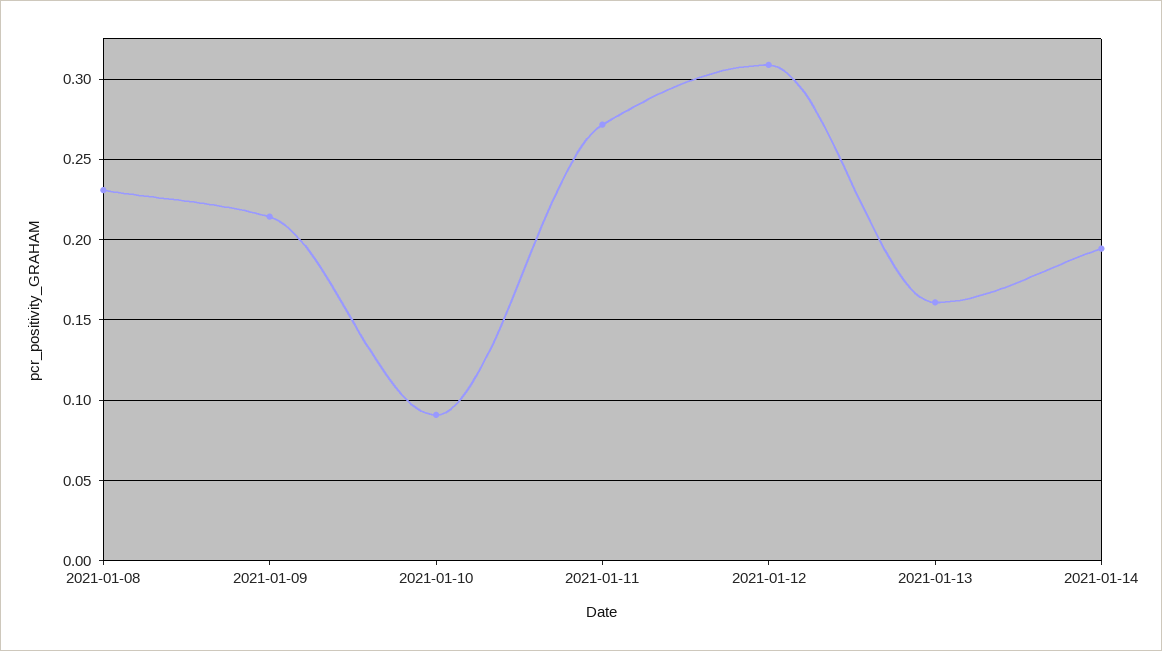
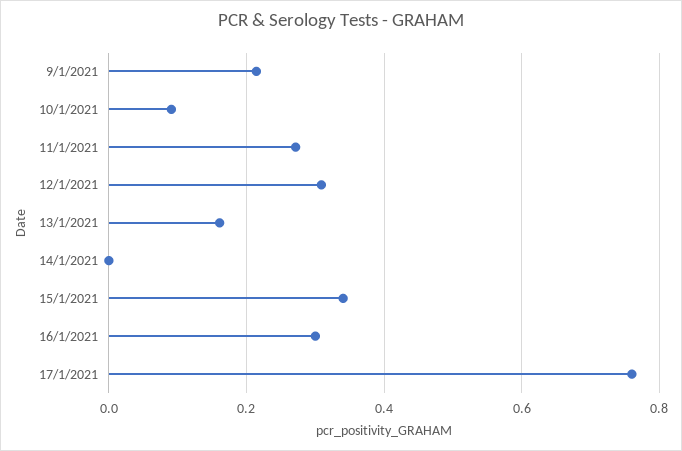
2021-01-08: 0.23 -> none
2021-01-14: 0.195 -> 0
15/1/2021: none -> 0.34
16/1/2021: none -> 0.3
17/1/2021: none -> 0.76

